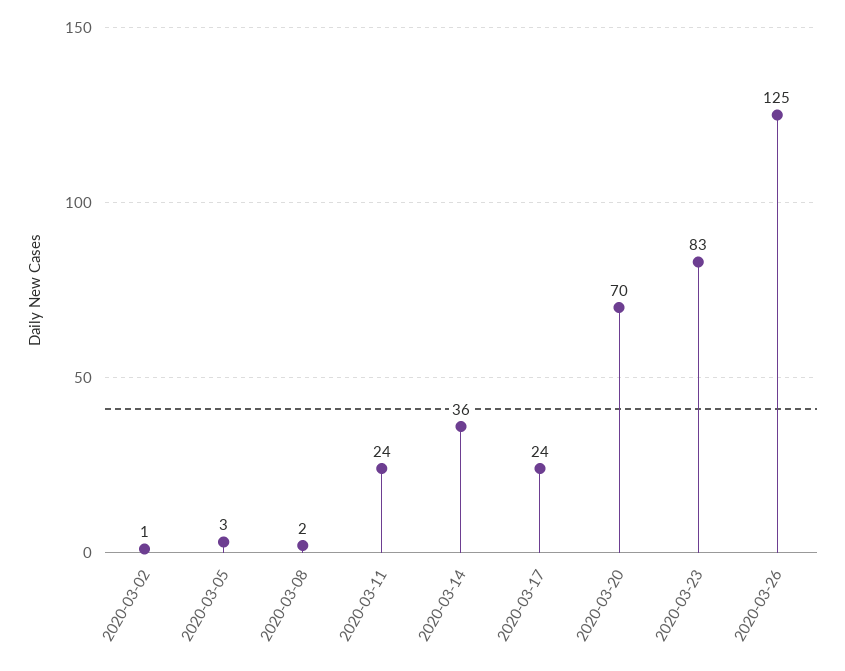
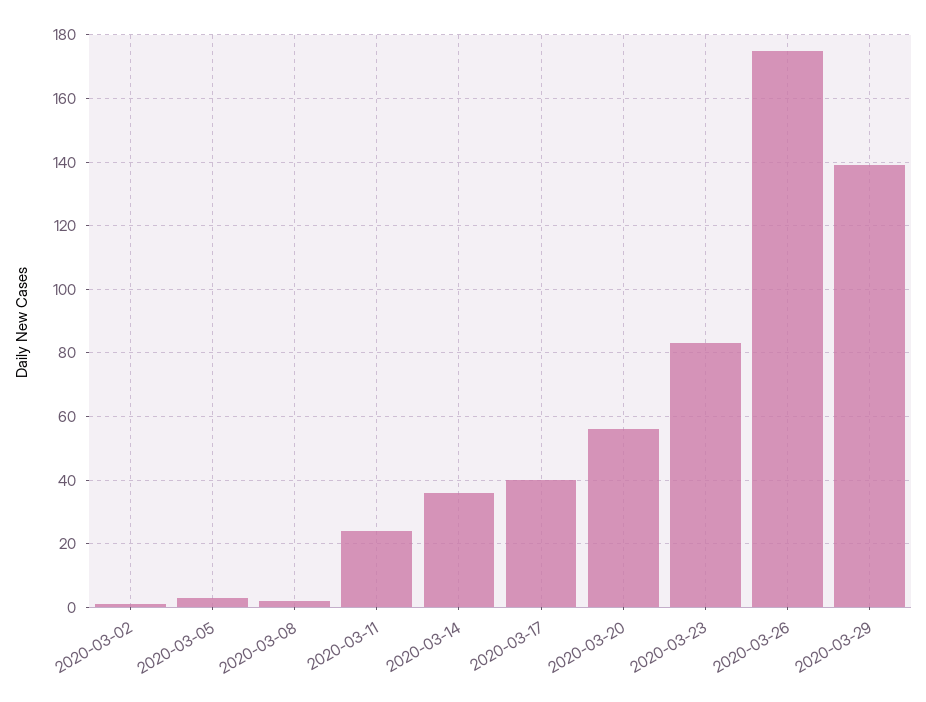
2020-03-17: 24 -> 40
2020-03-20: 70 -> 55
2020-03-26: 125 -> 175
2020-03-29: none -> 140

